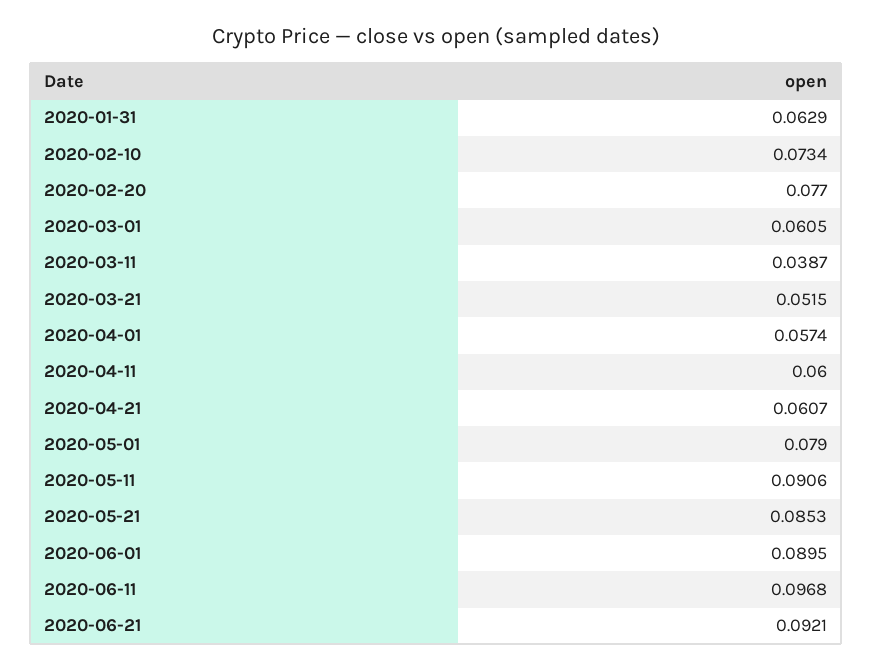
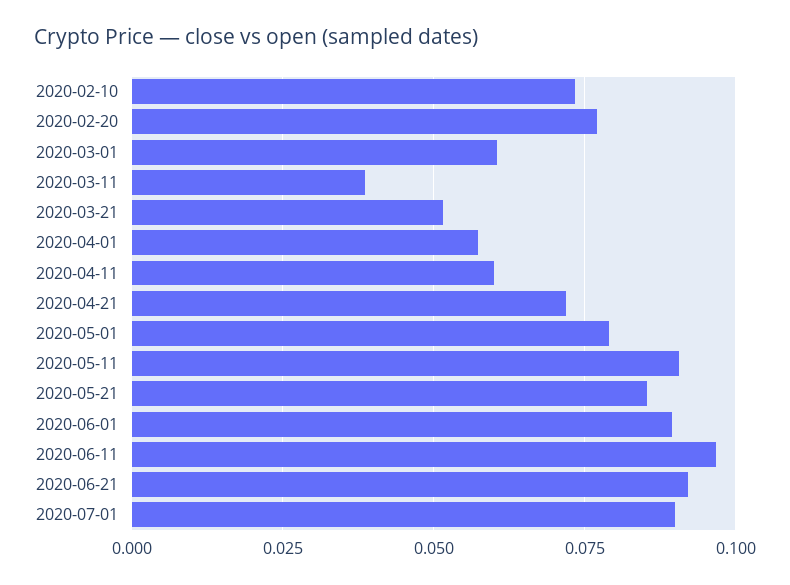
2020-01-31: 0.0629 -> none
2020-04-21: 0.0607 -> 0.0725
2020-07-01: none -> 0.09

